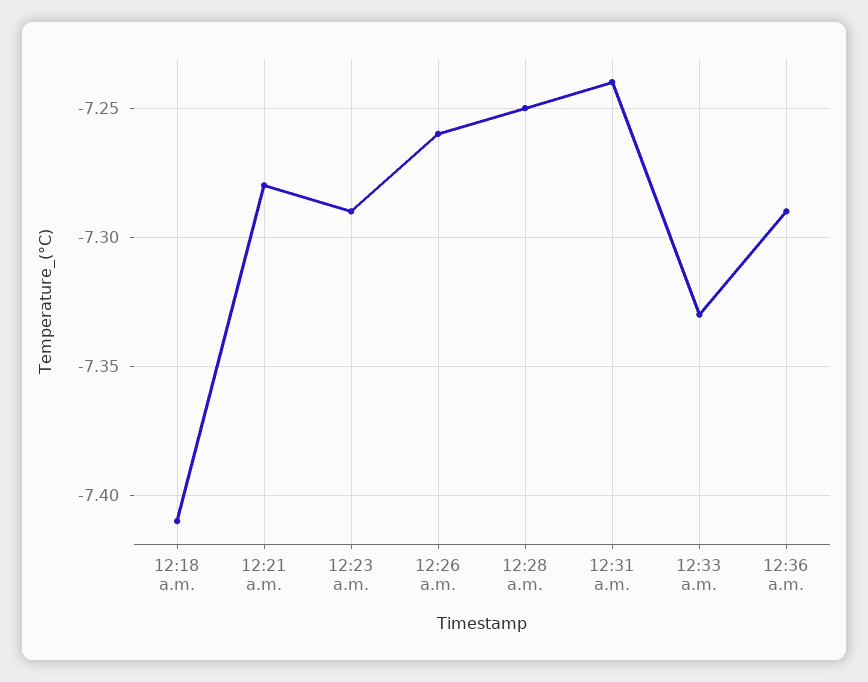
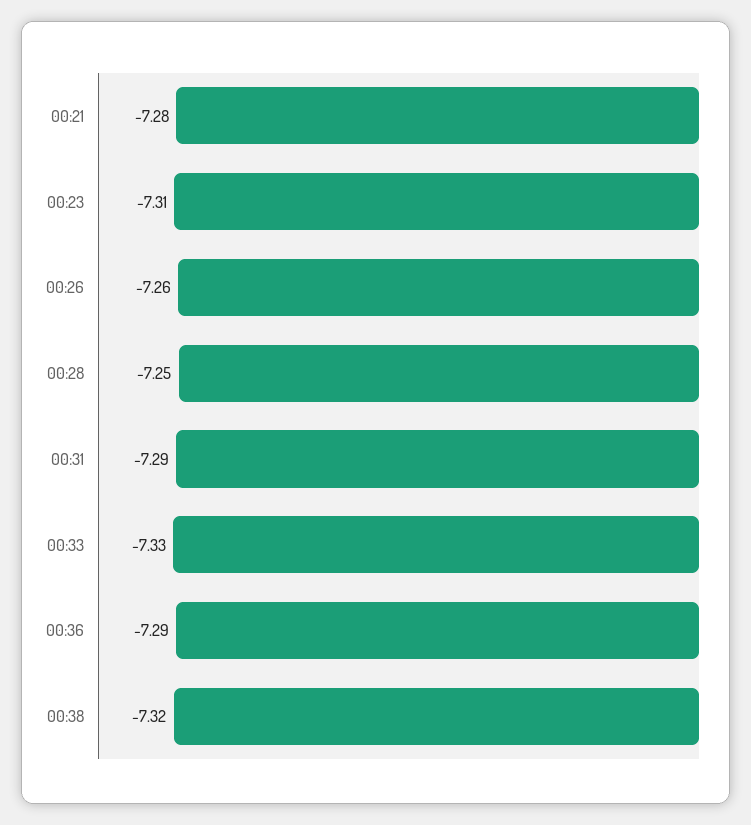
12:18 a.m.: -7.41 -> none
12:23 a.m.: -7.29 -> -7.31
12:31 a.m.: -7.24 -> -7.29
00:38: none -> -7.32

